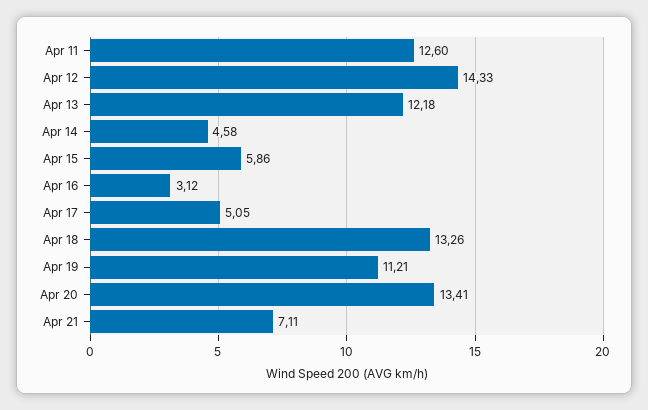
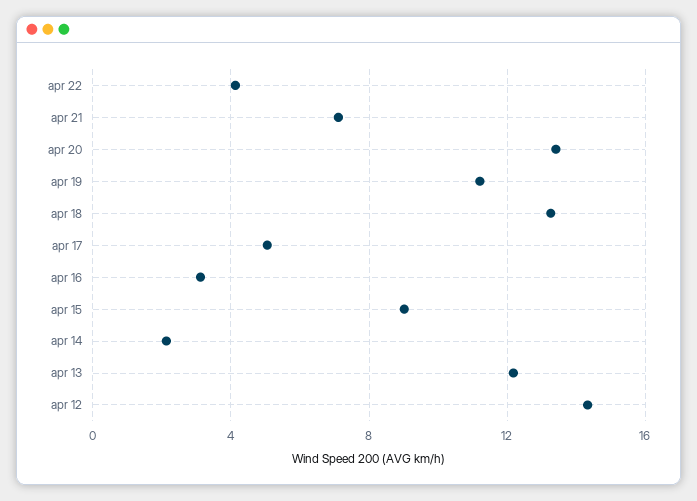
Apr 11: 12.6 -> none
Apr 14: 4.58 -> 2
Apr 15: 5.86 -> 9
apr 22: none -> 4

